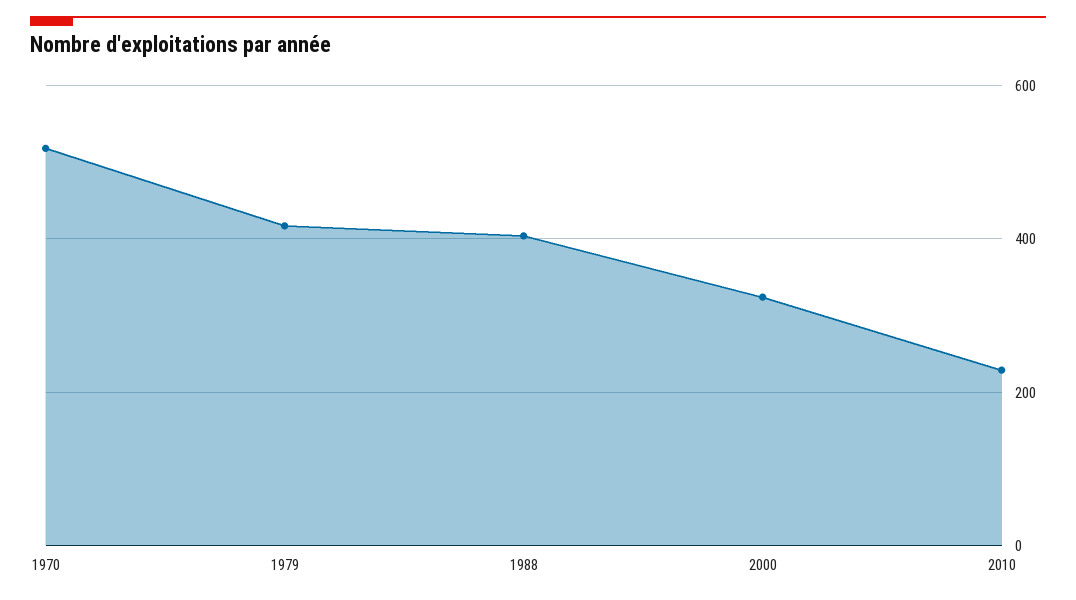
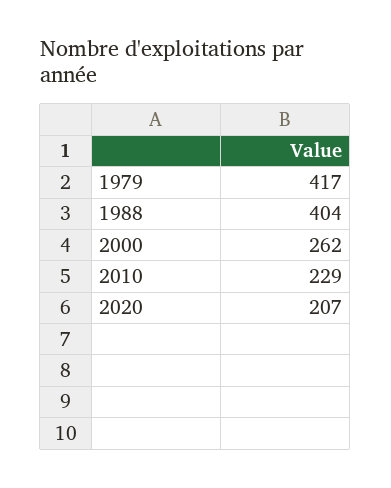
1970: 520 -> none
2000: 320 -> 262
2020: none -> 207

